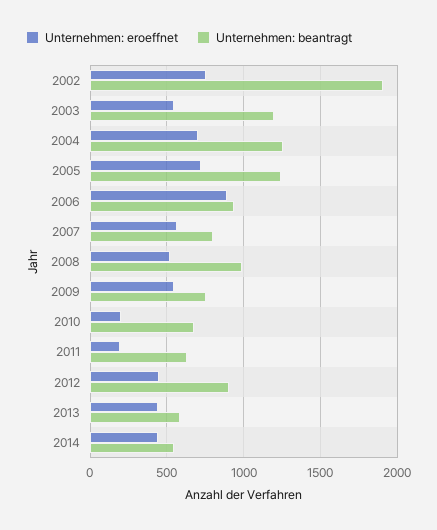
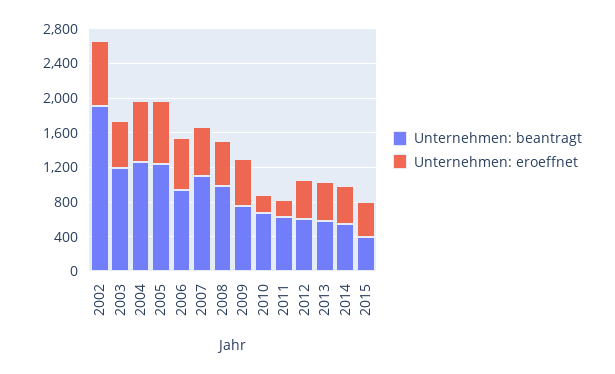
Unternehmen: eroeffnet, 2006: 900 -> 600
Unternehmen: beantragt, 2007: 800 -> 1100
Unternehmen: beantragt, 2012: 900 -> 600
Unternehmen: beantragt, 2015: none -> 400
Unternehmen: eroeffnet, 2015: none -> 400

